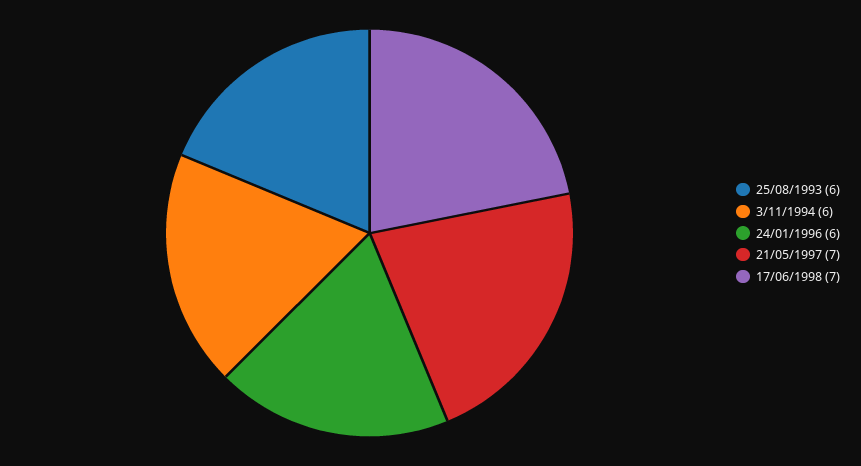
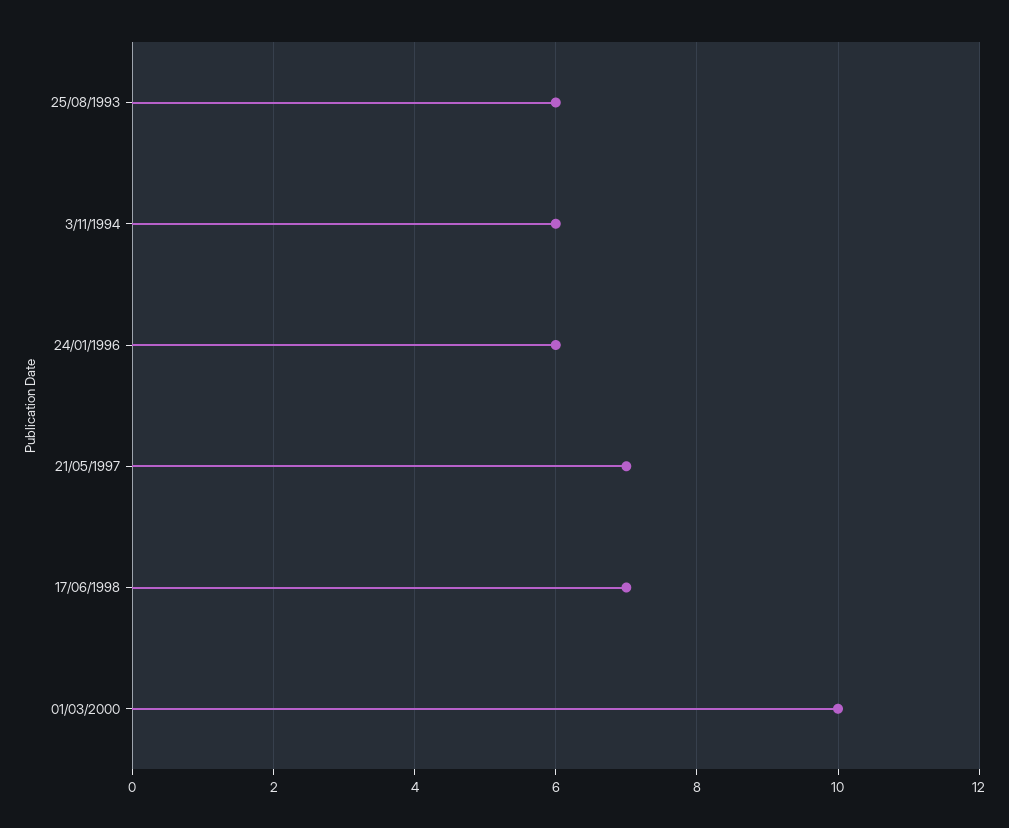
01/03/2000: none -> 10

